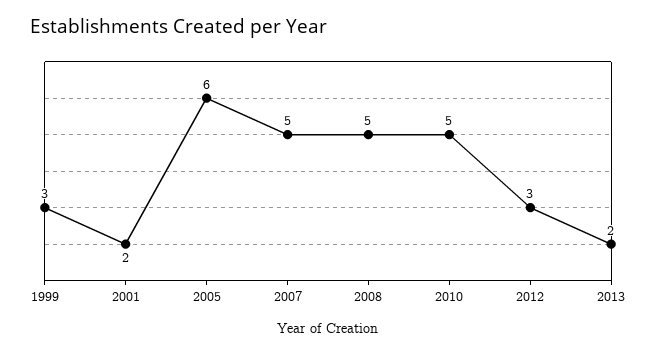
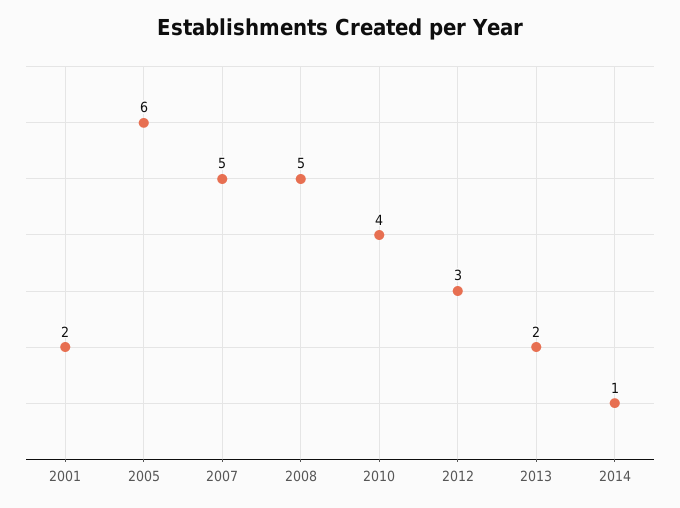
1999: 3 -> none
2010: 5 -> 4
2014: none -> 1

